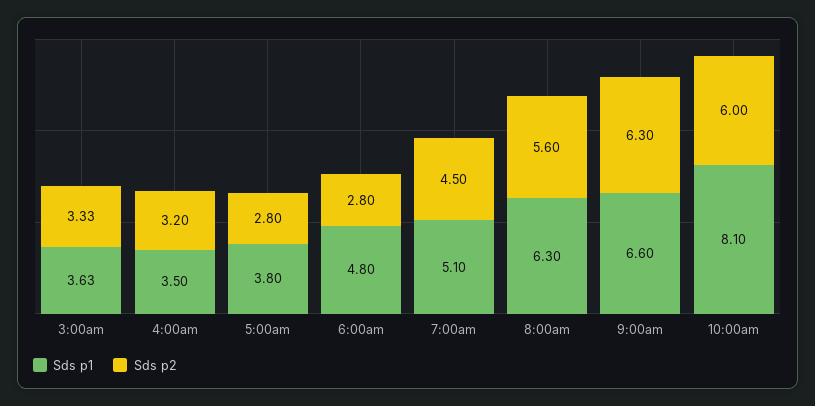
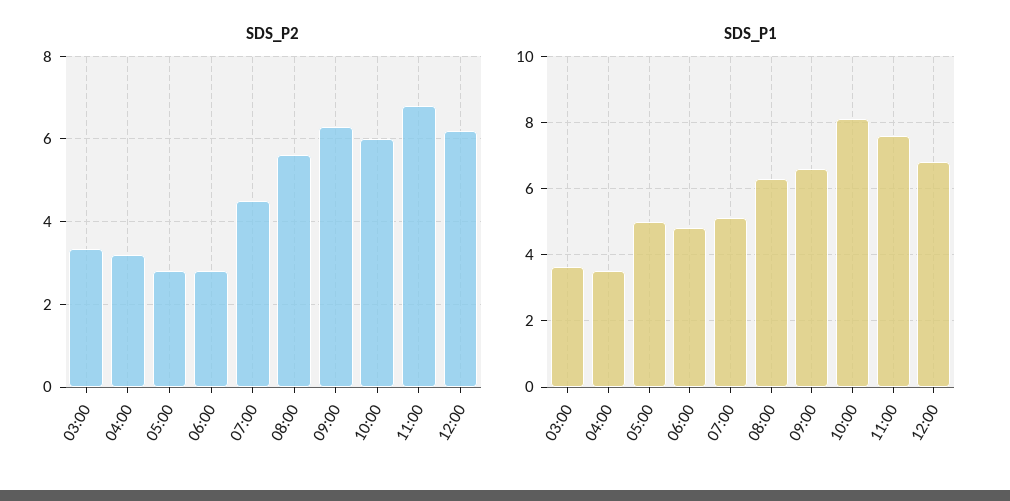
Sds p1, 5:00am: 3.8 -> 5
Sds p2, 11:00: none -> 6.8
Sds p2, 12:00: none -> 6.2
Sds p1, 11:00: none -> 7.6
Sds p1, 12:00: none -> 6.8

